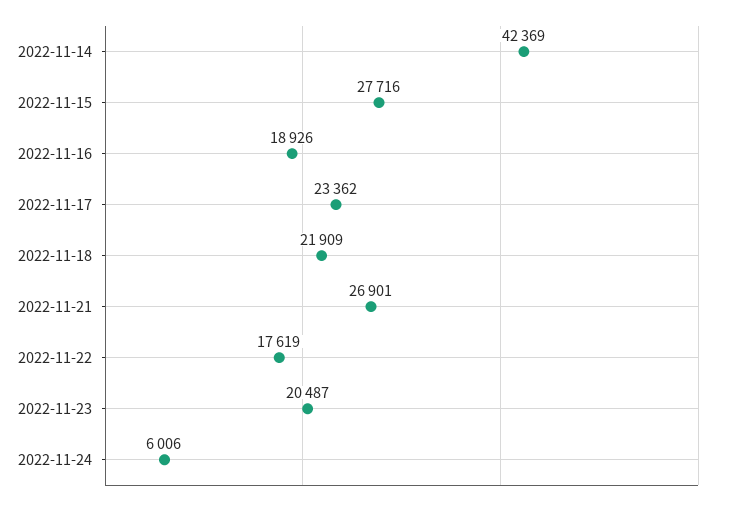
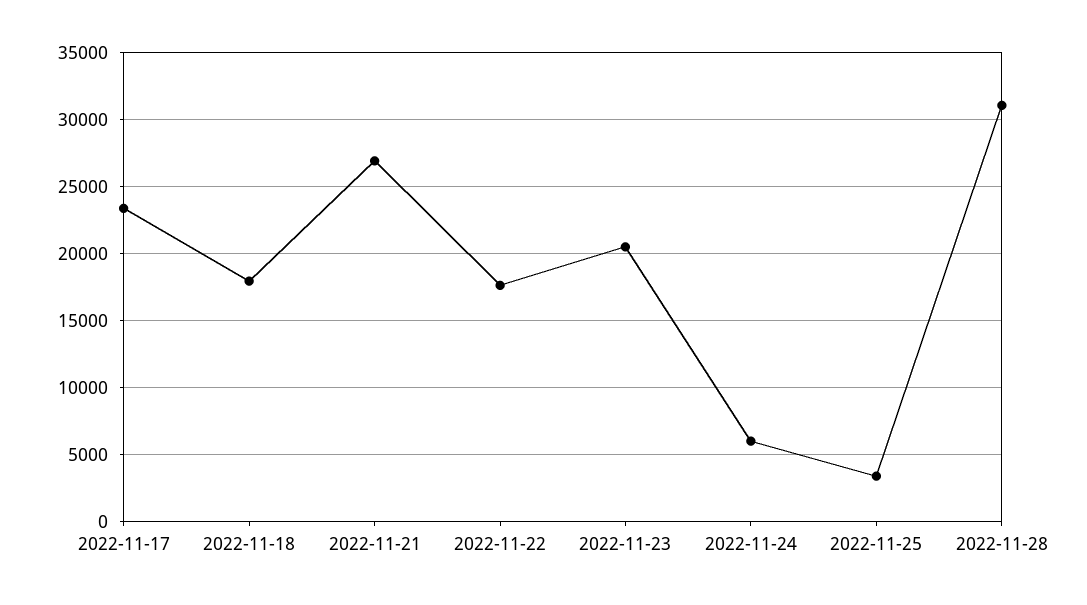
2022-11-14: 42369 -> none
2022-11-15: 27716 -> none
2022-11-16: 18926 -> none
2022-11-18: 21909 -> 18000
2022-11-25: none -> 3500
2022-11-28: none -> 31000

